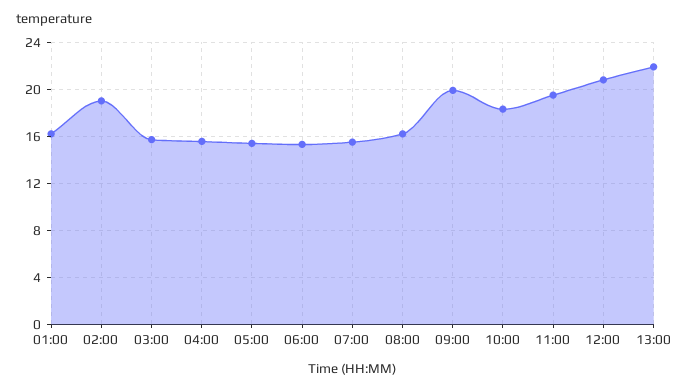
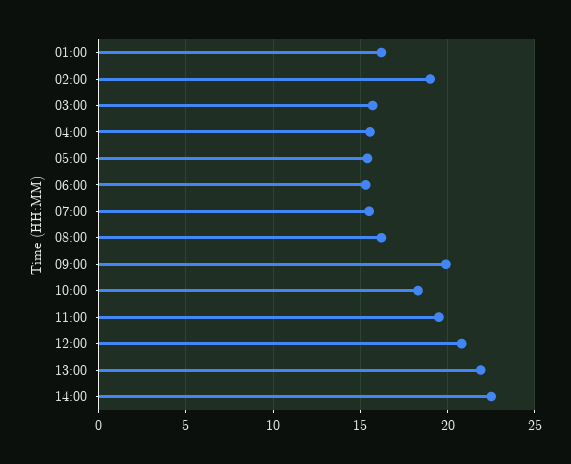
14:00: none -> 22.5

